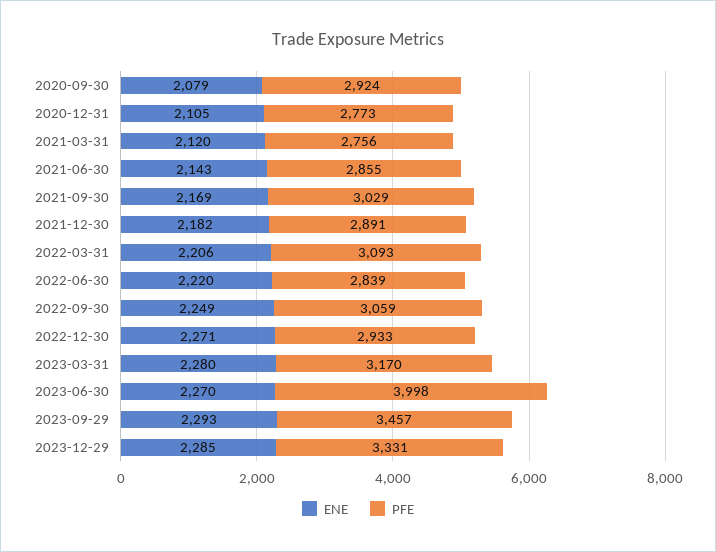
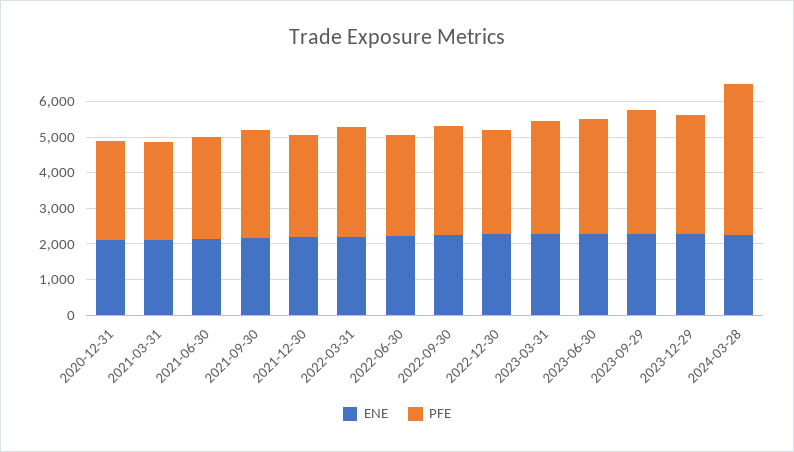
ENE, 2020-09-30: 2079 -> none
PFE, 2020-09-30: 2924 -> none
PFE, 2023-06-30: 3998 -> 3250
ENE, 2024-03-28: none -> 2250
PFE, 2024-03-28: none -> 4250

